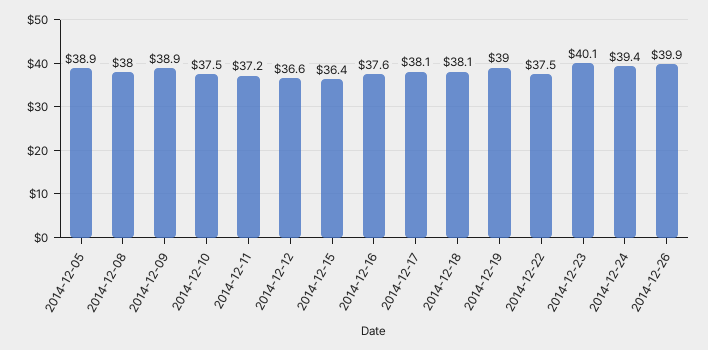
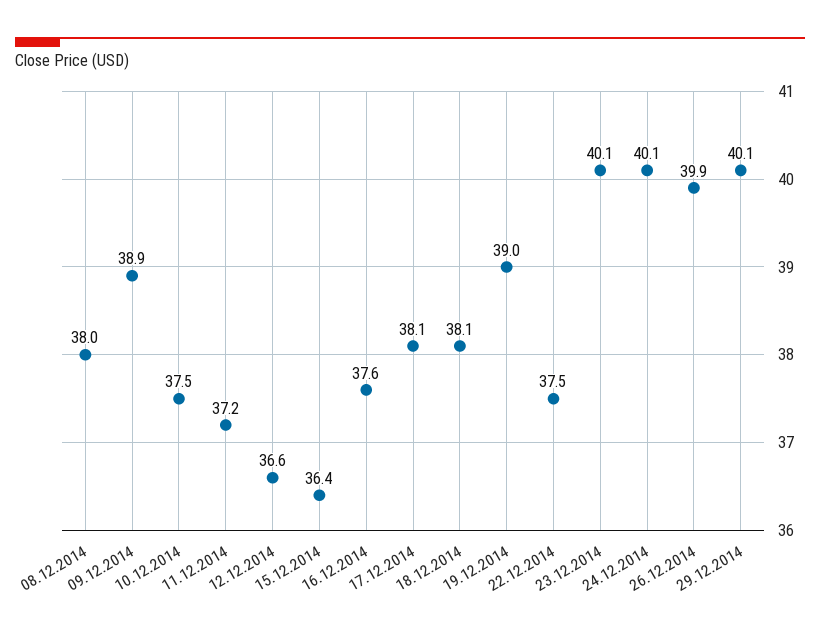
2014-12-05: 38.9 -> none
2014-12-24: 39.4 -> 40.1
29.12.2014: none -> 40.1

